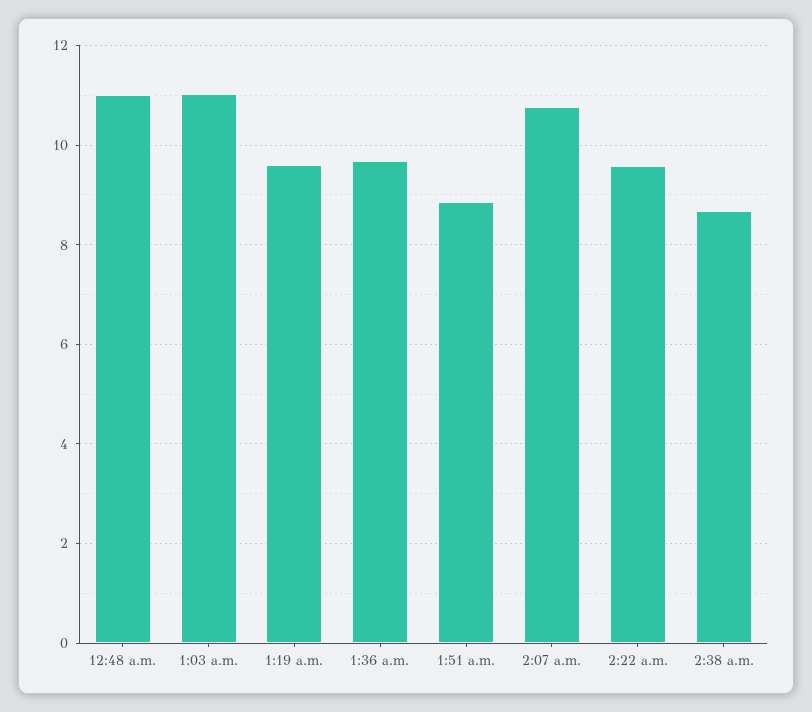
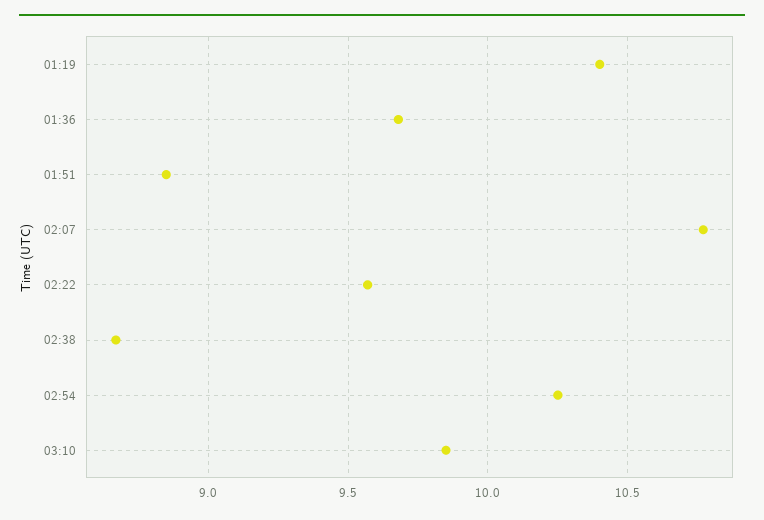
12:48 a.m.: 11 -> none
1:03 a.m.: 11 -> none
1:19 a.m.: 9.6 -> 10.4
02:54: none -> 10.25
03:10: none -> 9.85

